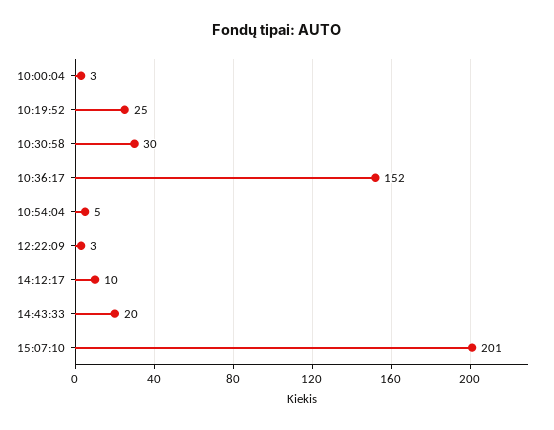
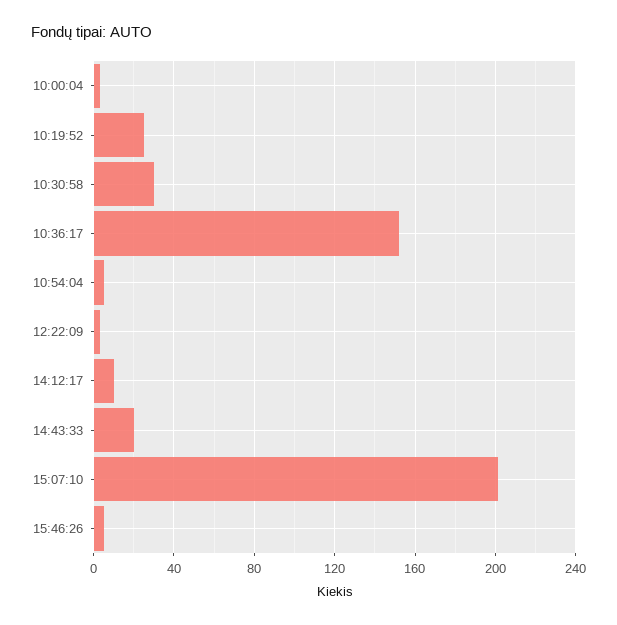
15:46:26: none -> 5

